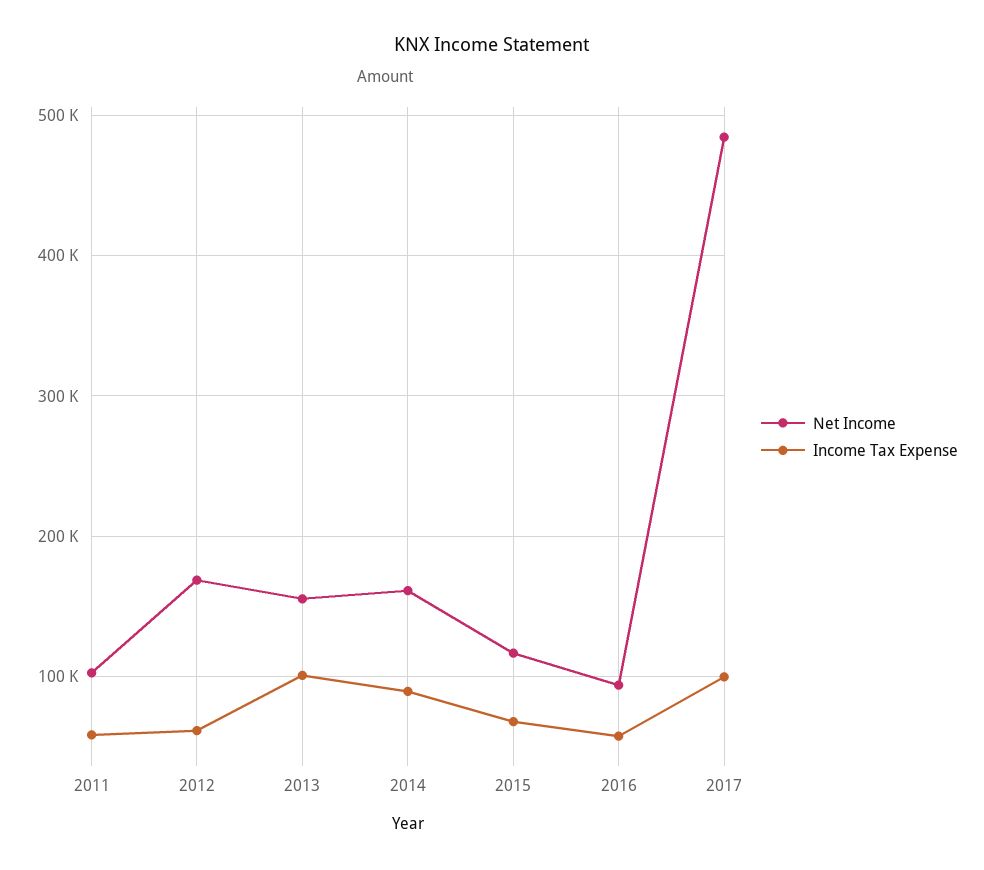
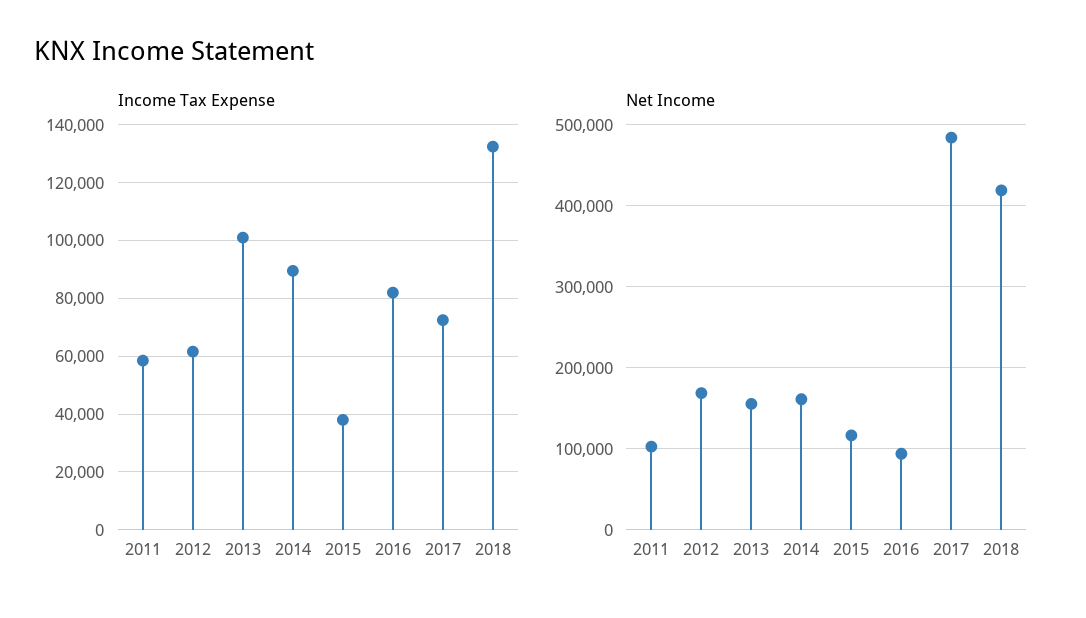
Income Tax Expense, 2015: 70000 -> 37500
Income Tax Expense, 2016: 60000 -> 82500
Income Tax Expense, 2017: 100000 -> 72500
Income Tax Expense, 2018: none -> 132500
Net Income, 2018: none -> 420000

